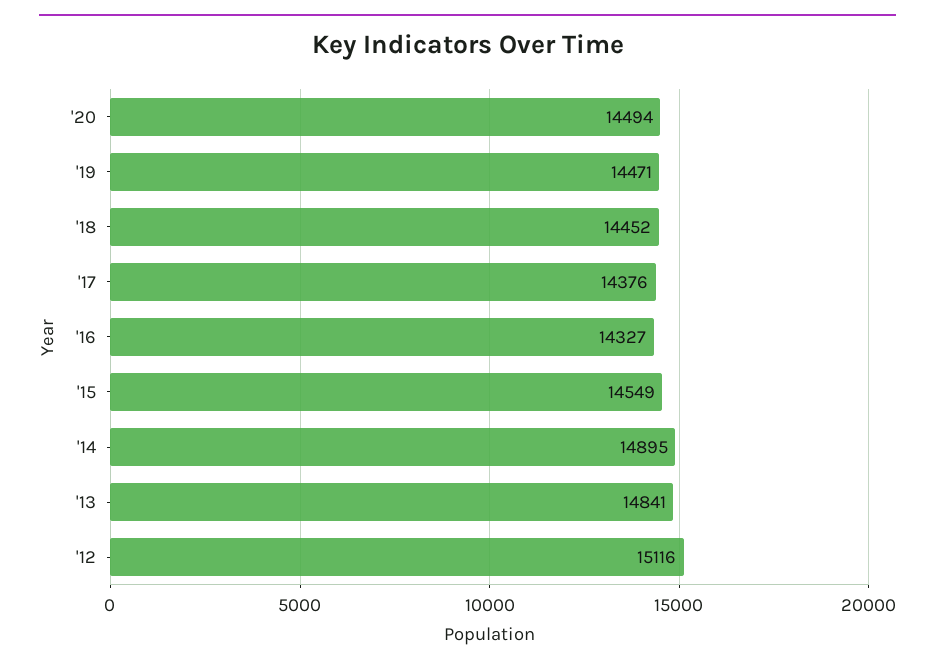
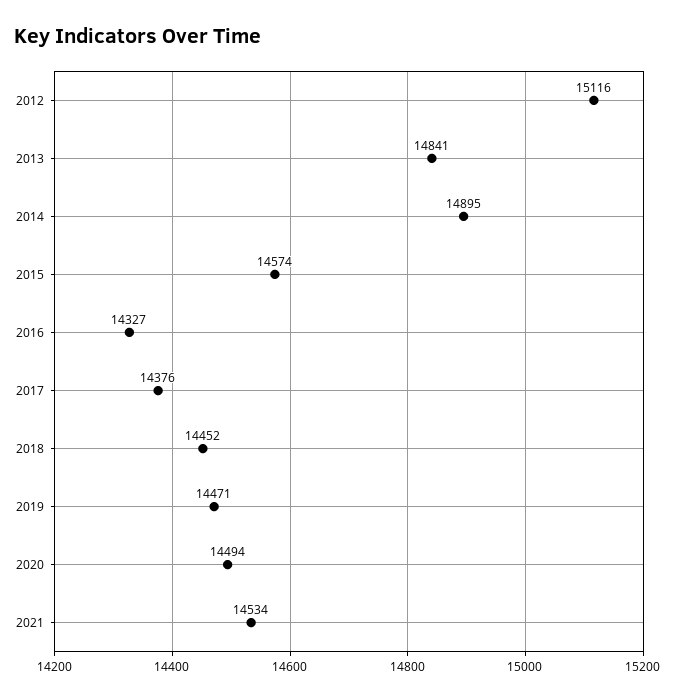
'15: 14549 -> 14574
2021: none -> 14534

